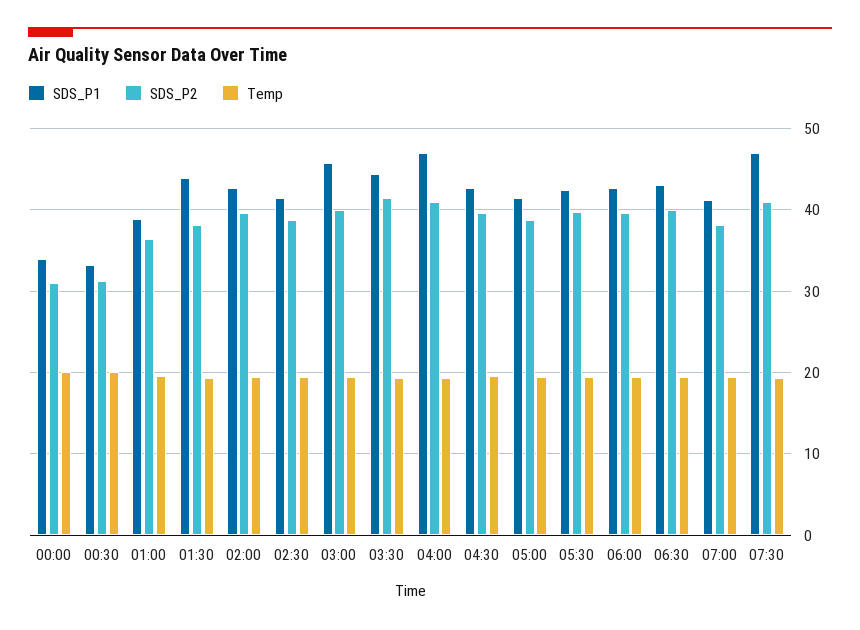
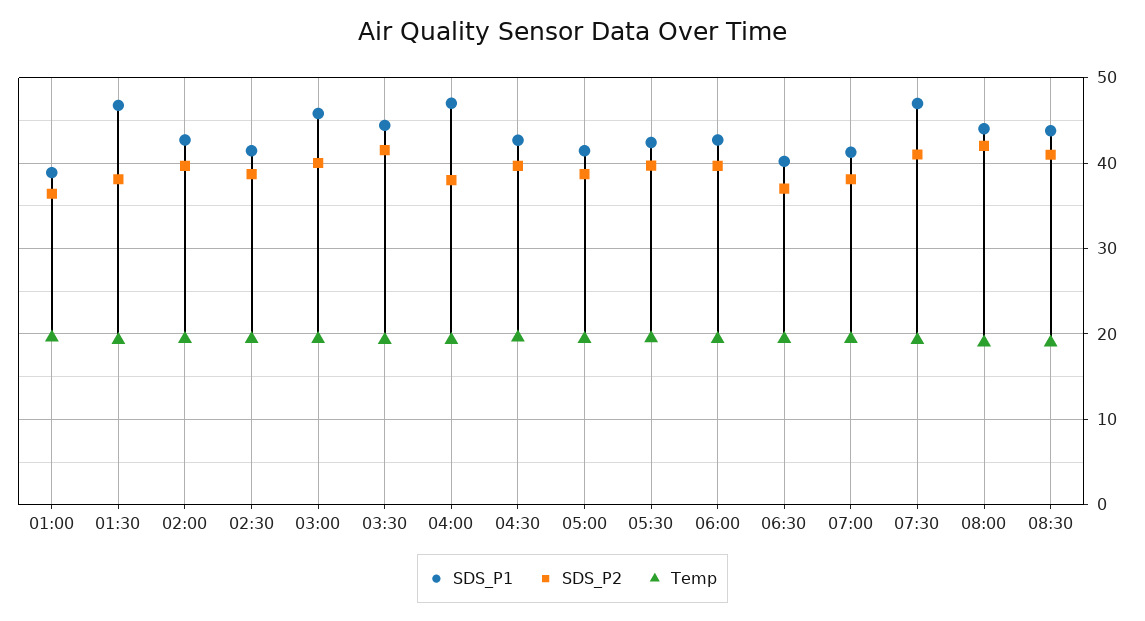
SDS_P1, 00:00: 34 -> none
SDS_P2, 00:00: 31 -> none
Temp, 00:00: 20 -> none
SDS_P1, 00:30: 33 -> none
SDS_P2, 00:30: 31 -> none
Temp, 00:30: 20 -> none
SDS_P1, 01:30: 44 -> 47
SDS_P2, 04:00: 41 -> 38
SDS_P1, 06:30: 43 -> 40
SDS_P2, 06:30: 40 -> 37
SDS_P1, 08:00: none -> 44
SDS_P2, 08:00: none -> 42
Temp, 08:00: none -> 19
SDS_P1, 08:30: none -> 44
SDS_P2, 08:30: none -> 41
Temp, 08:30: none -> 19

